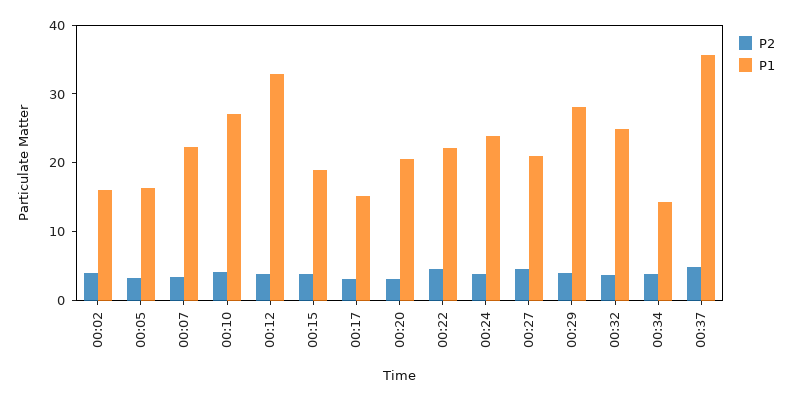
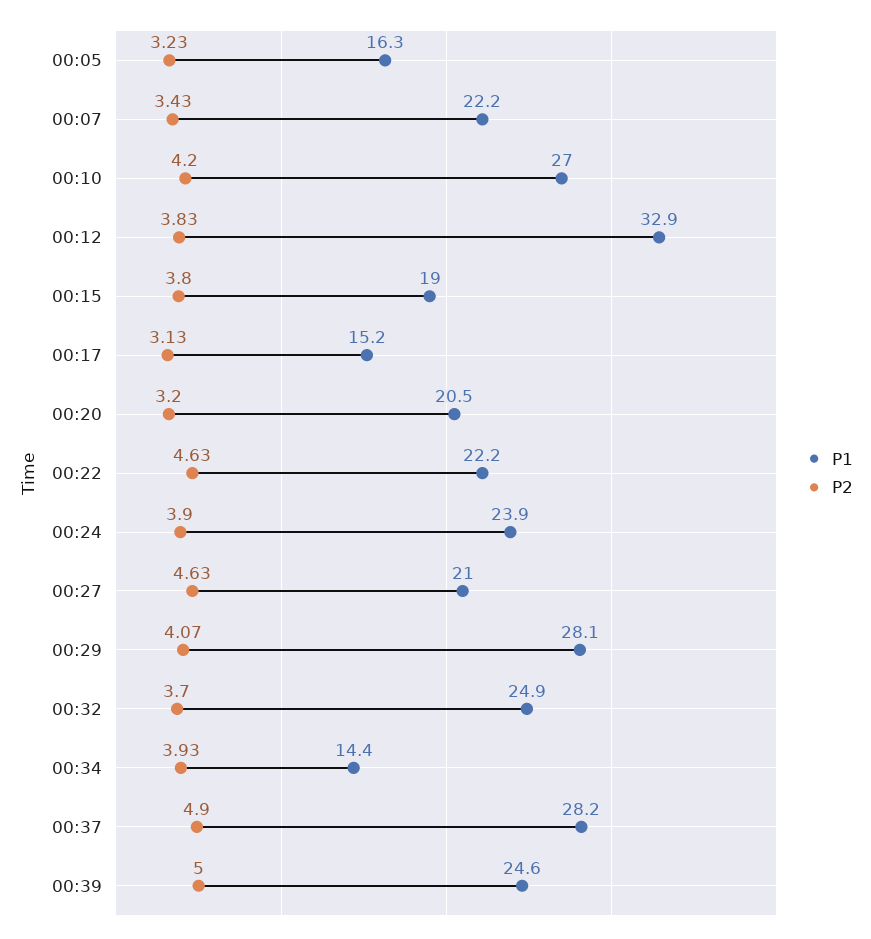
P2, 00:02: 4 -> none
P1, 00:02: 16 -> none
P1, 00:37: 36 -> 28.2
P1, 00:39: none -> 24.6
P2, 00:39: none -> 5

